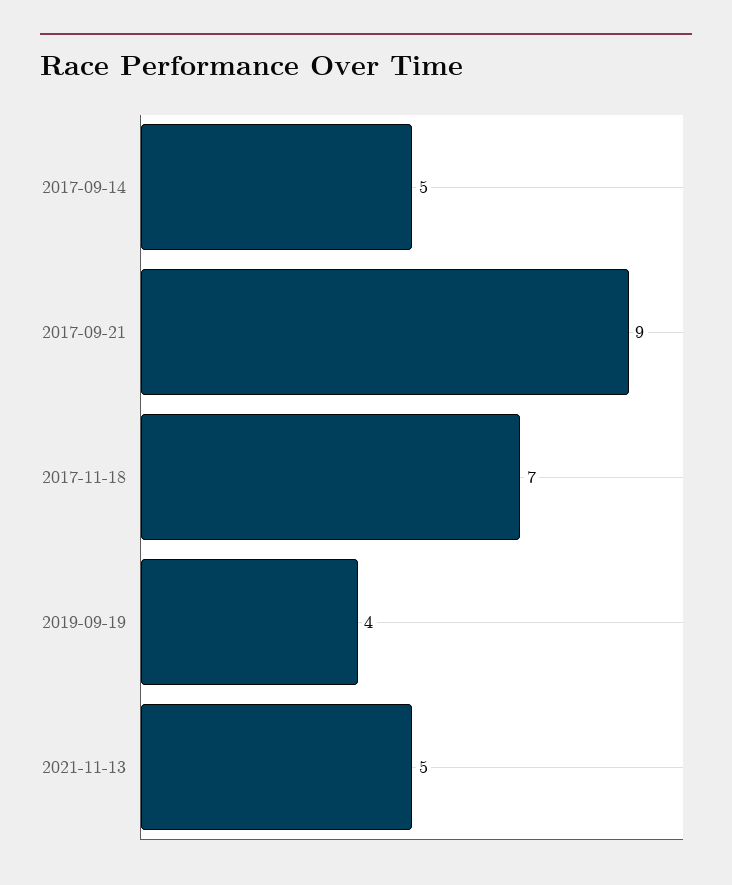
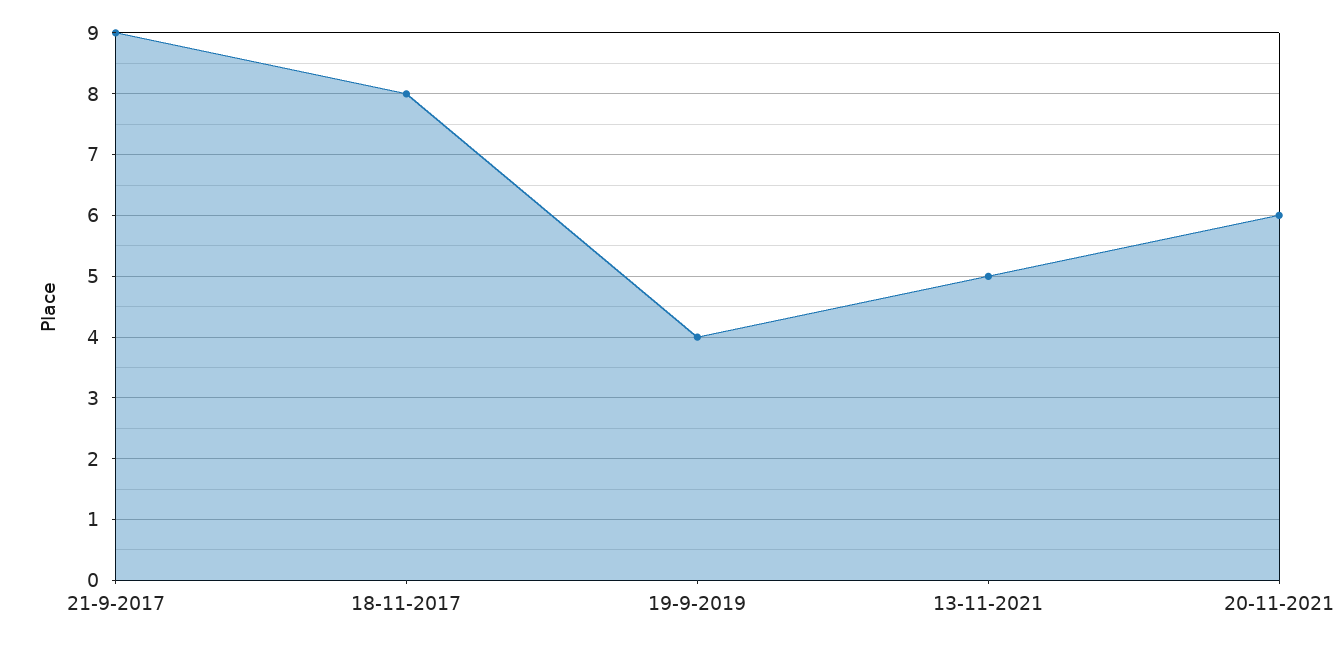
2017-09-14: 5 -> none
2017-11-18: 7 -> 8
20-11-2021: none -> 6

